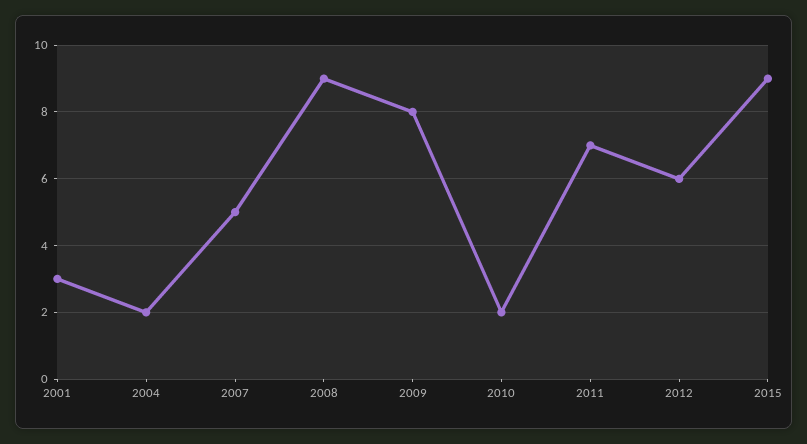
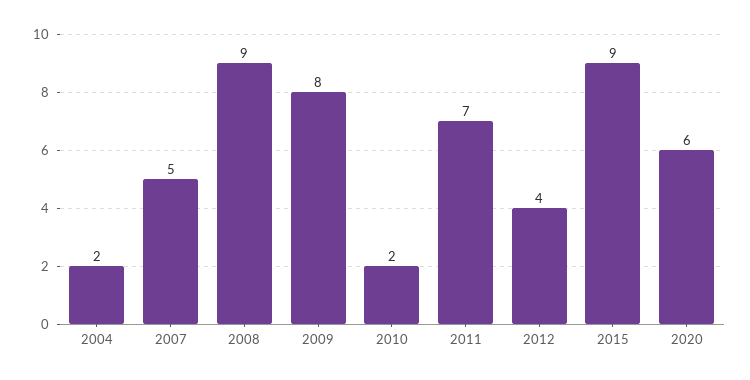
2001: 3 -> none
2012: 6 -> 4
2020: none -> 6

